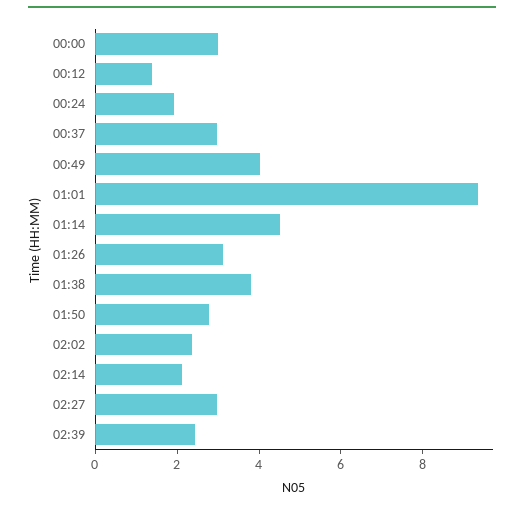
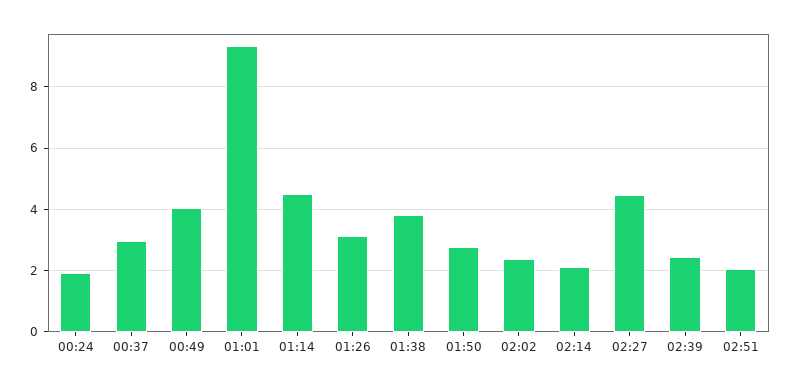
00:00: 3 -> none
00:12: 1.5 -> none
02:27: 3 -> 4.4
02:51: none -> 2

